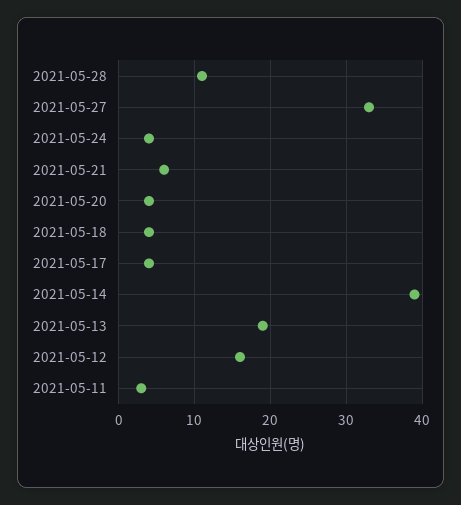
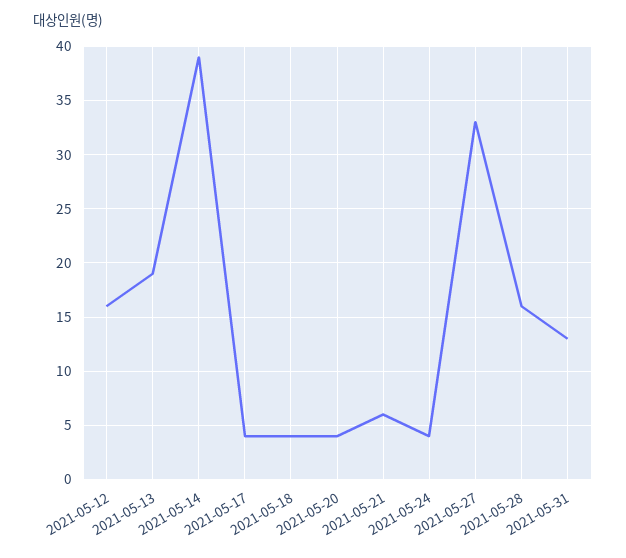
2021-05-28: 11 -> 16
2021-05-11: 3 -> none
2021-05-31: none -> 13

